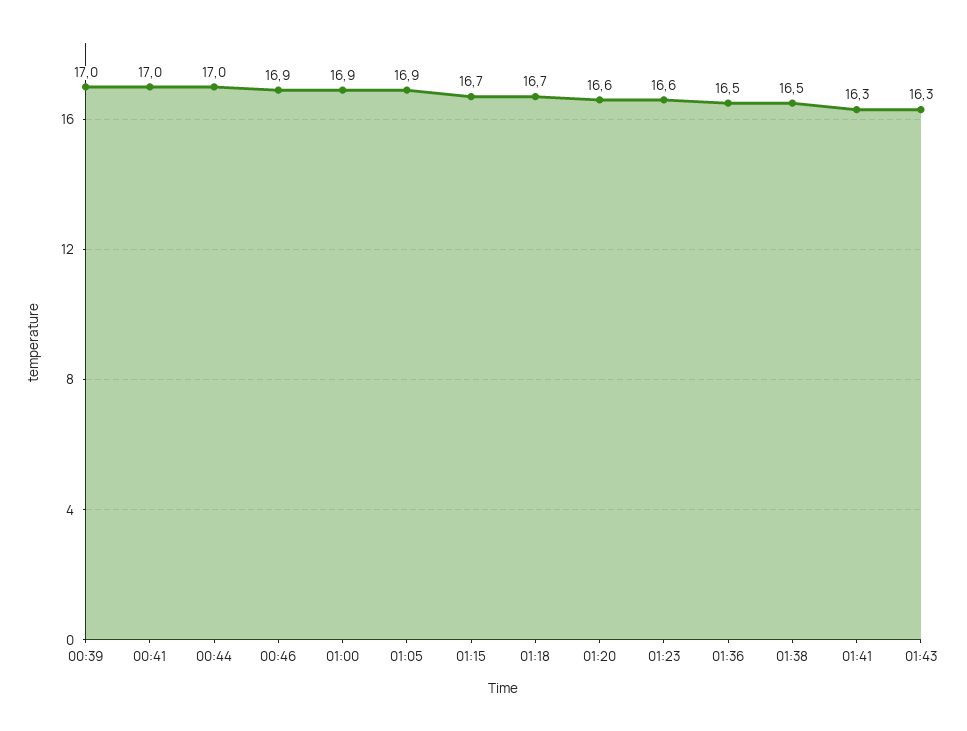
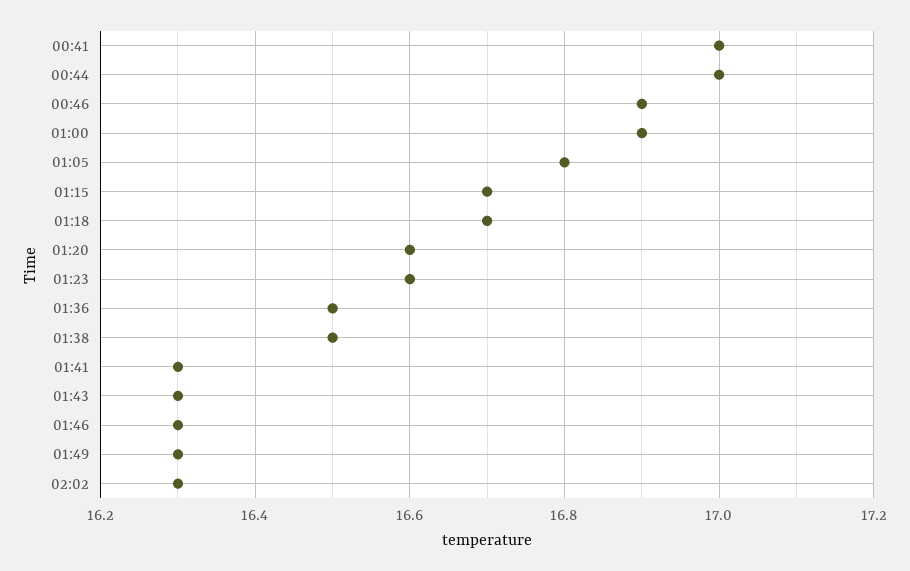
00:39: 17 -> none
01:05: 16.9 -> 16.8
01:46: none -> 16.3
01:49: none -> 16.3
02:02: none -> 16.3

